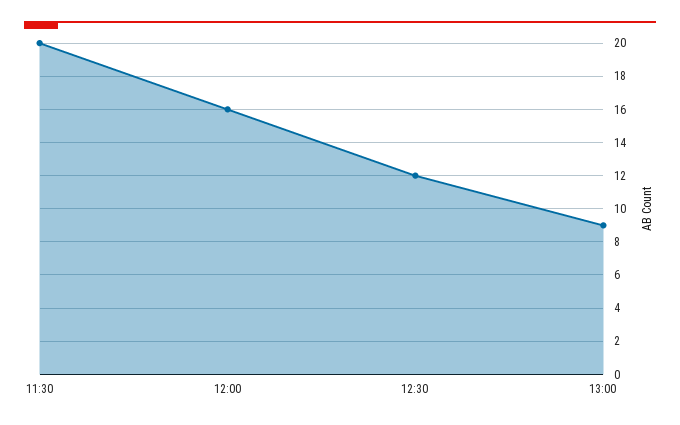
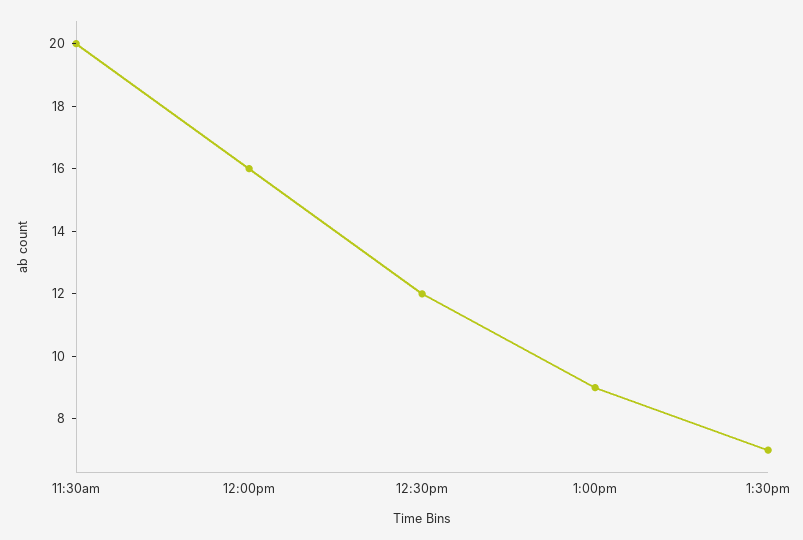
1:30pm: none -> 7

